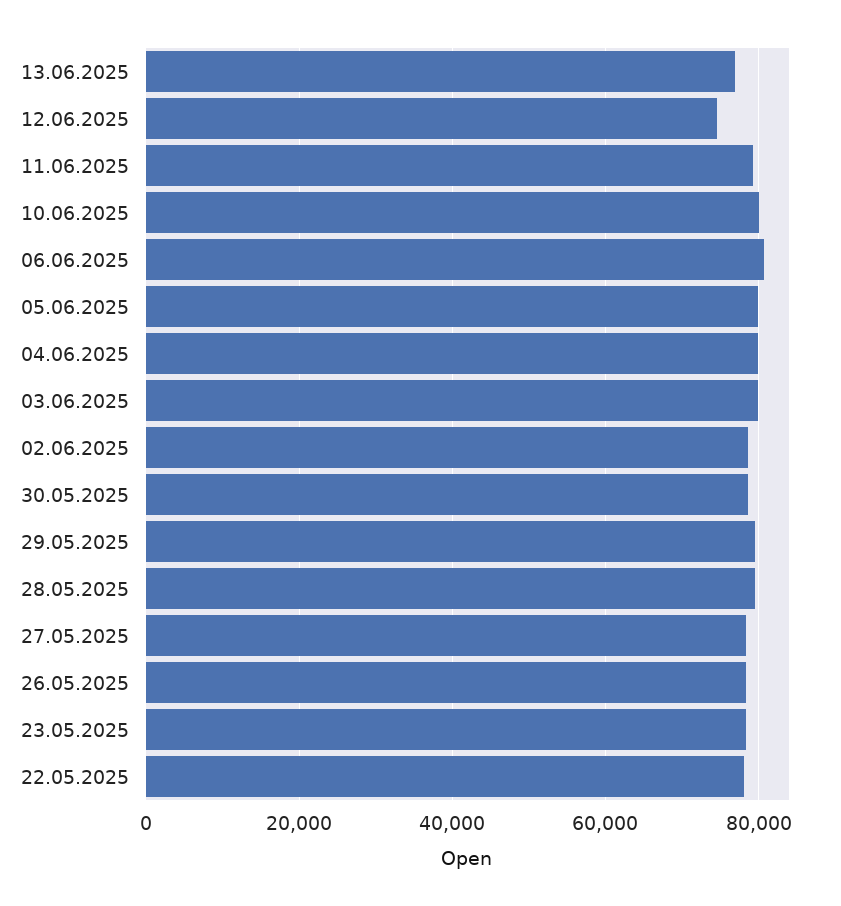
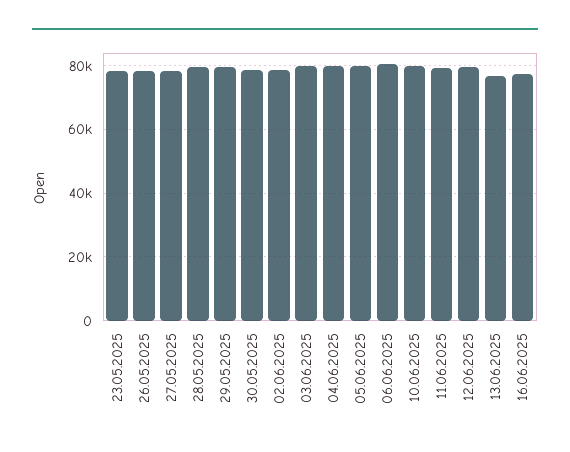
12.06.2025: 74000 -> 80000
22.05.2025: 78000 -> none
16.06.2025: none -> 78000

